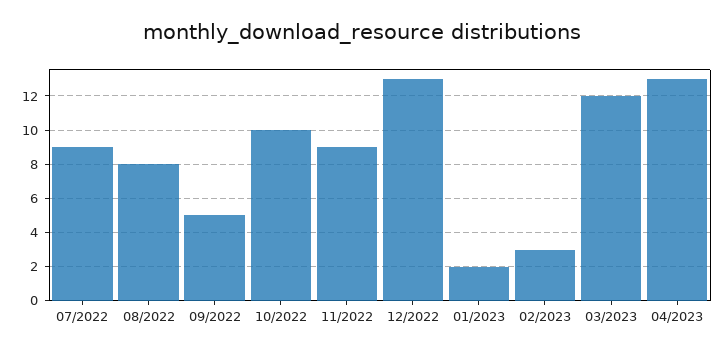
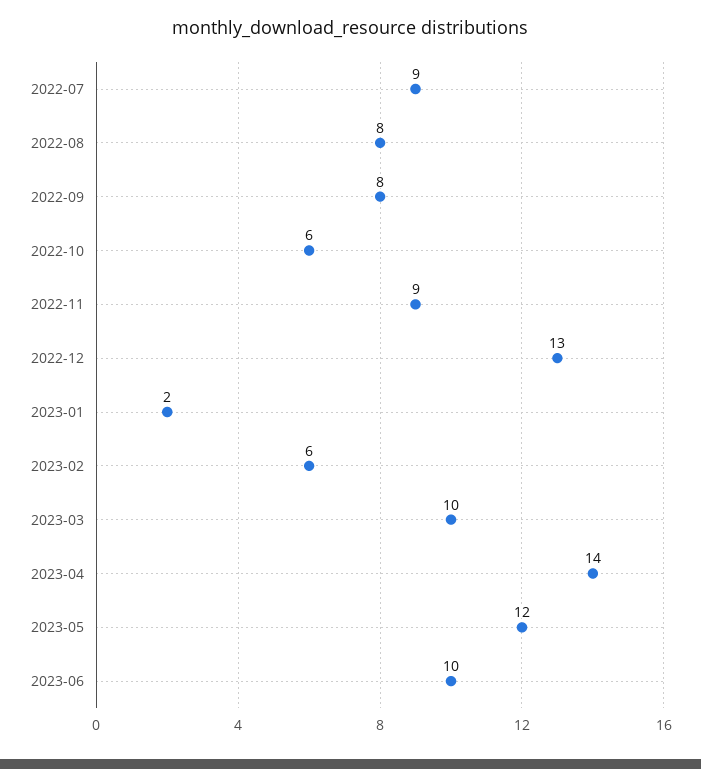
09/2022: 5 -> 8
10/2022: 10 -> 6
02/2023: 3 -> 6
03/2023: 12 -> 10
04/2023: 13 -> 14
2023-05: none -> 12
2023-06: none -> 10

